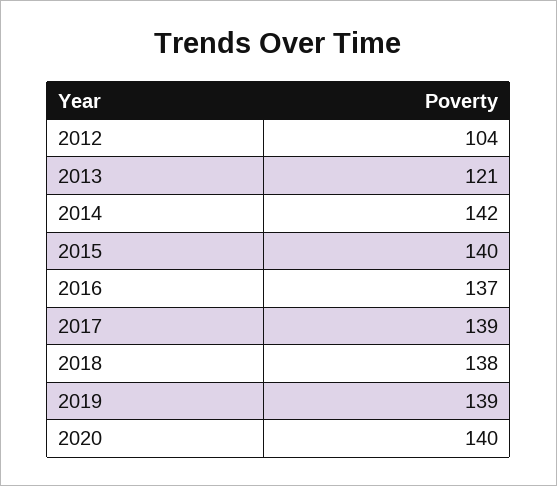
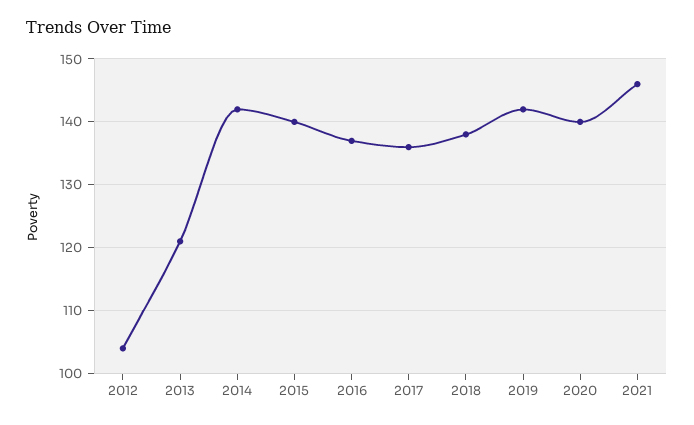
2017: 139 -> 136
2019: 139 -> 142
2021: none -> 146

